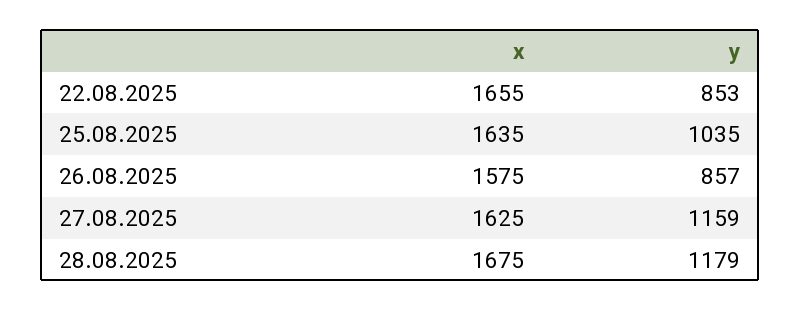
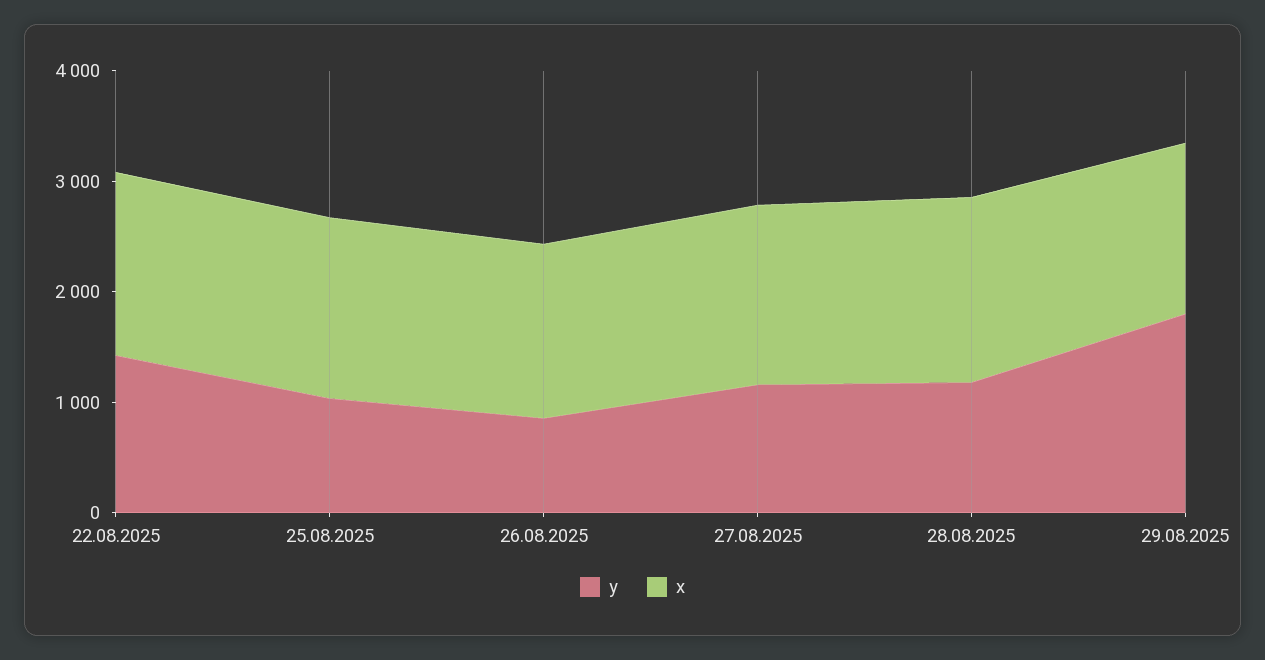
y, 22.08.2025: 853 -> 1400
y, 29.08.2025: none -> 1800
x, 29.08.2025: none -> 1600

